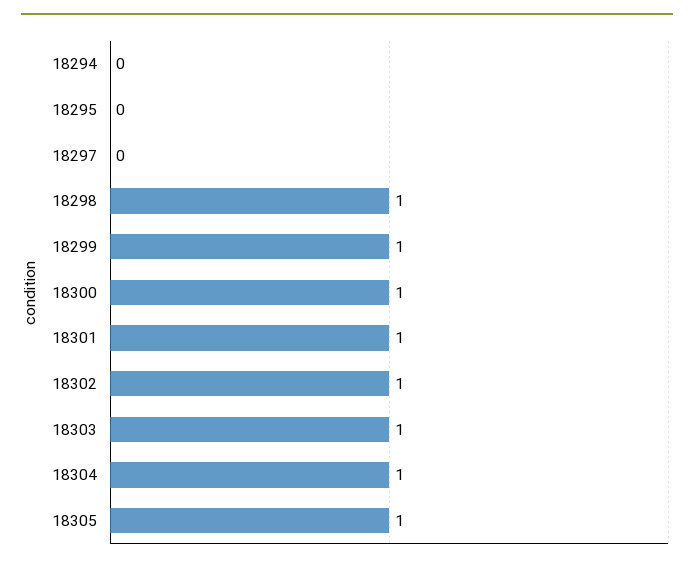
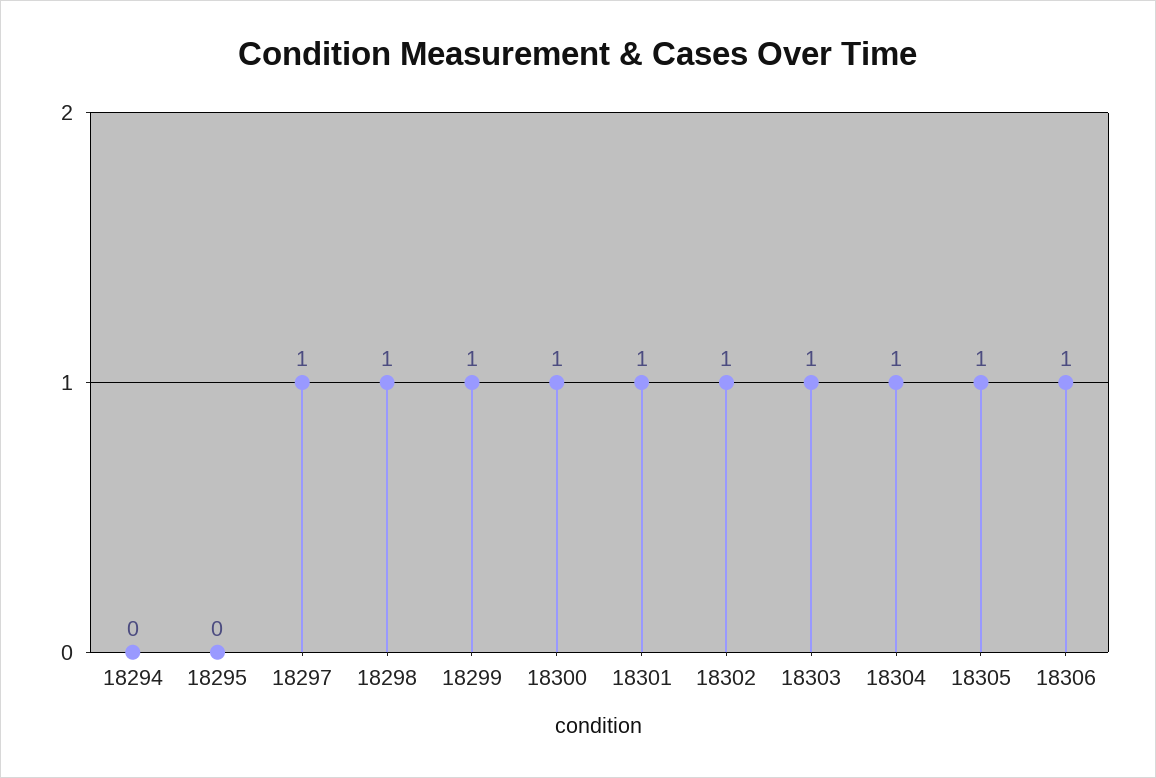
18297: 0 -> 1
18306: none -> 1

